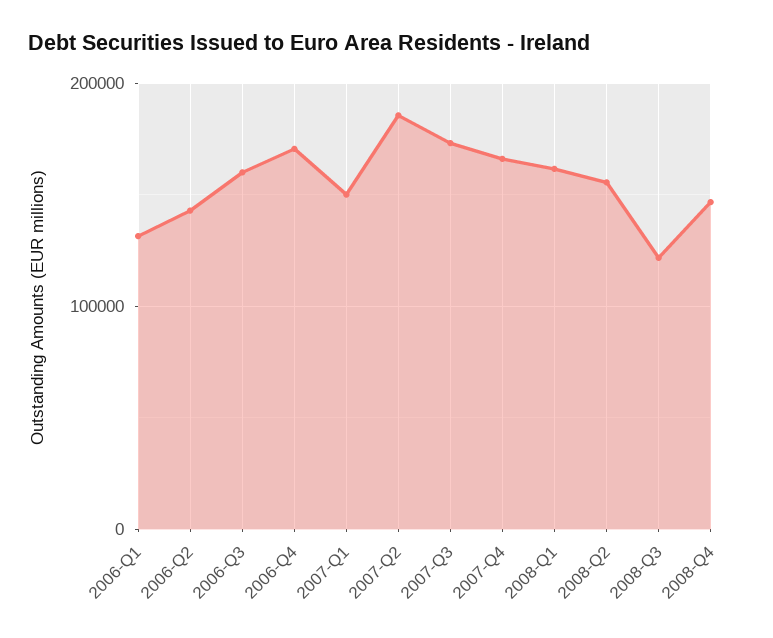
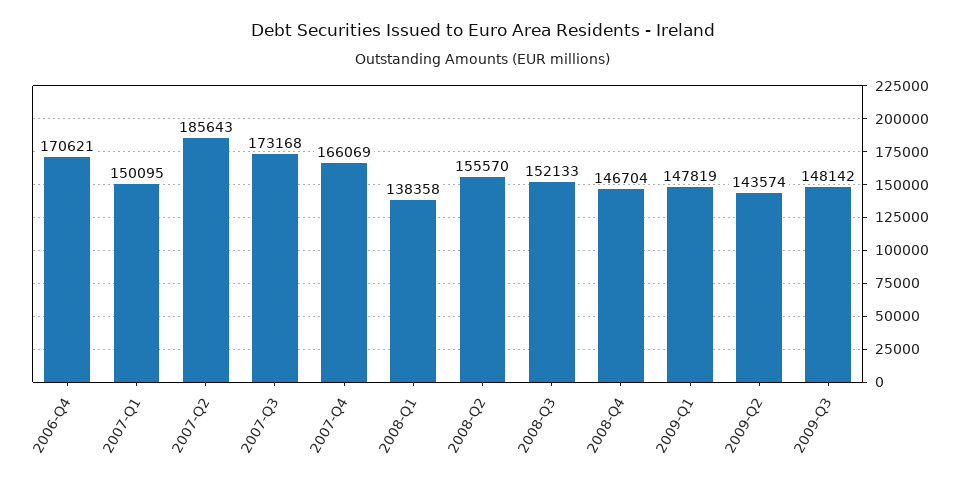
2006-Q1: 130000 -> none
2006-Q2: 140000 -> none
2006-Q3: 160000 -> none
2008-Q1: 160000 -> 138358
2008-Q3: 120000 -> 152133
2009-Q1: none -> 147819
2009-Q2: none -> 143574
2009-Q3: none -> 148142

